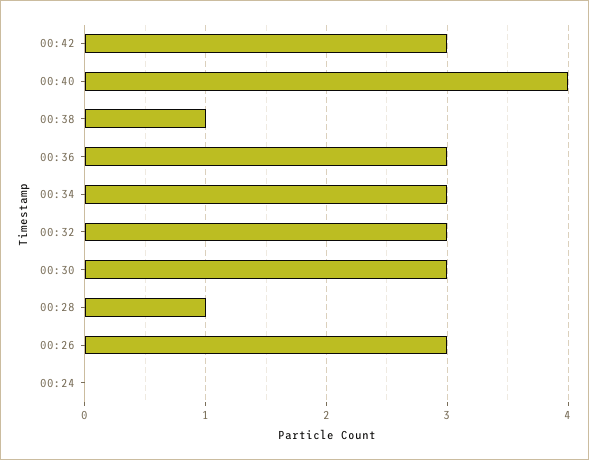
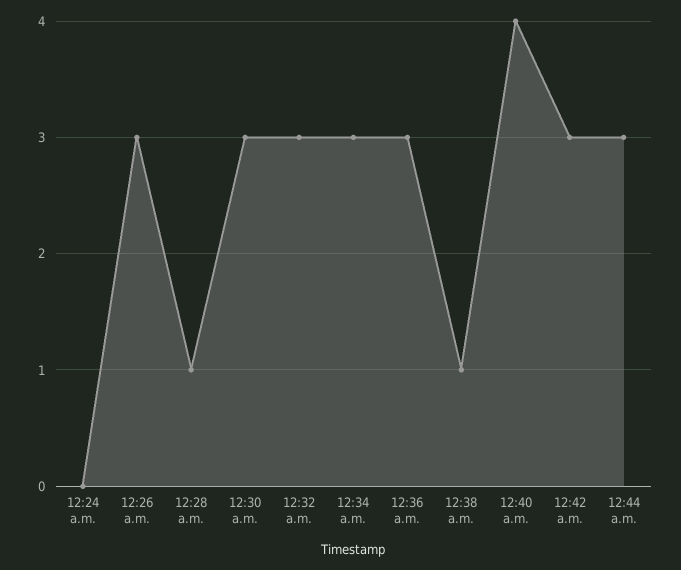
12:44 a.m.: none -> 3

